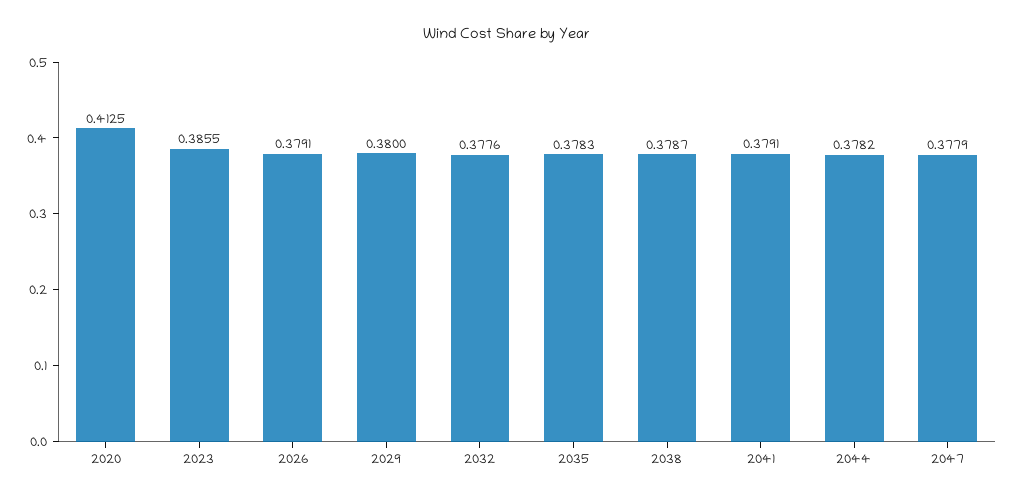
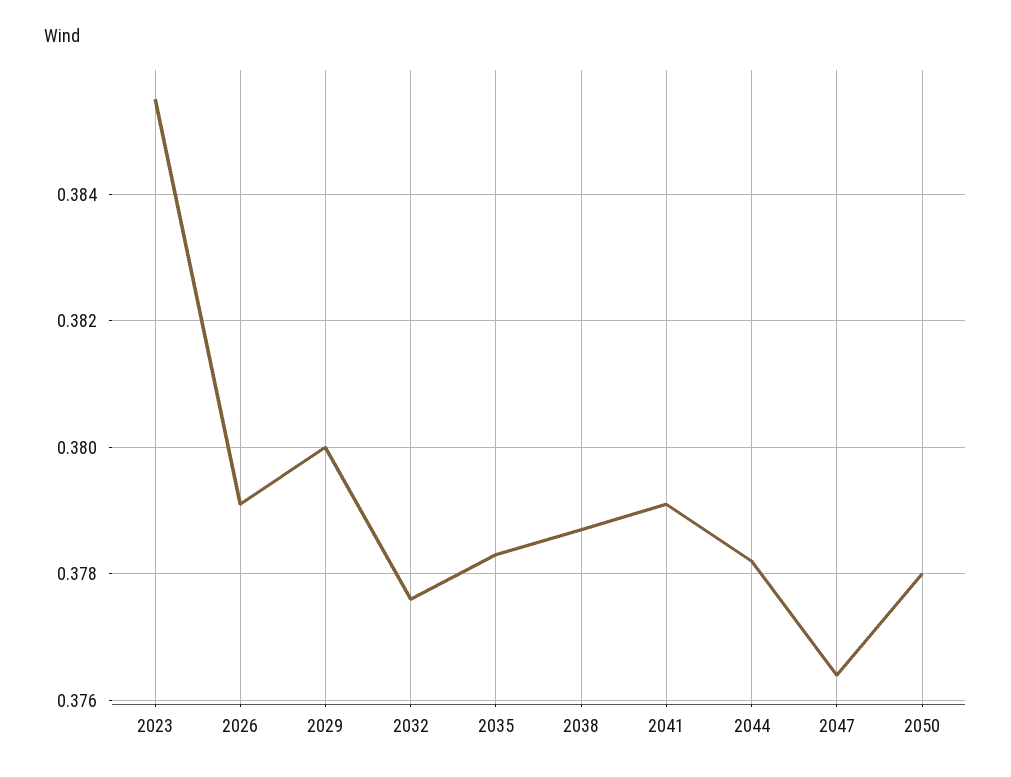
2020: 0.4125 -> none
2047: 0.3779 -> 0.3765
2050: none -> 0.378

